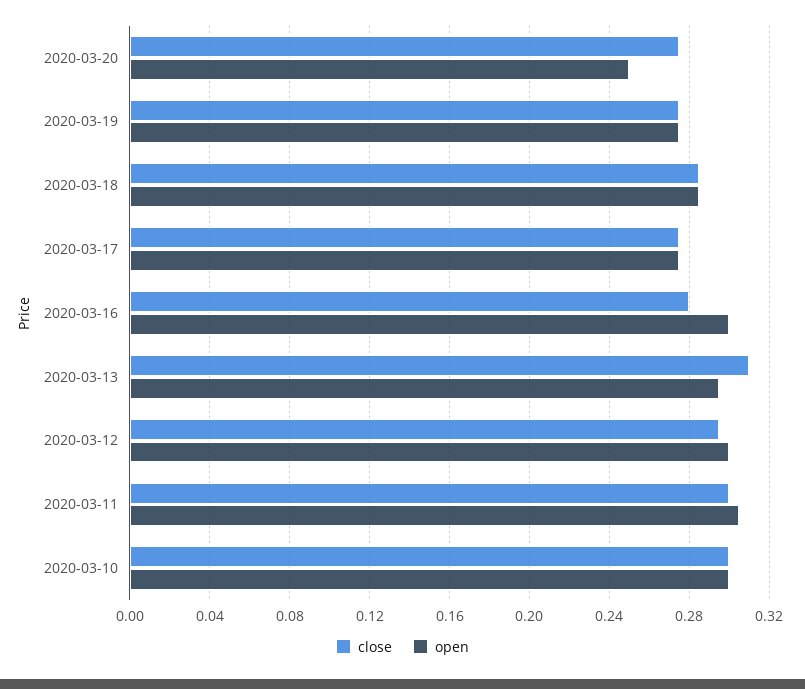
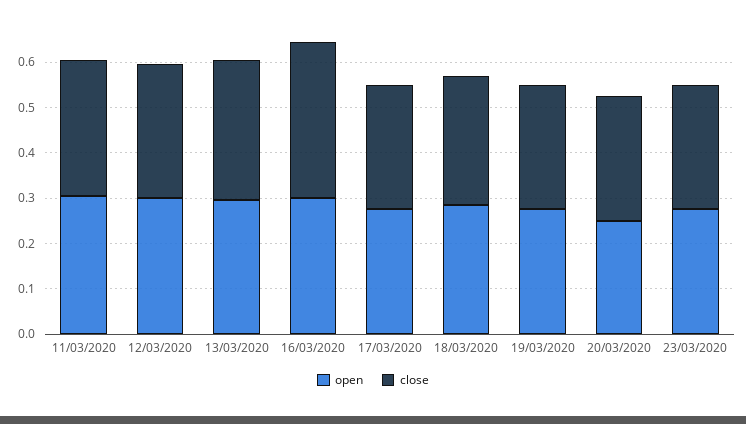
close, 2020-03-16: 0.28 -> 0.34
close, 2020-03-10: 0.3 -> none
open, 2020-03-10: 0.3 -> none
open, 23/03/2020: none -> 0.28
close, 23/03/2020: none -> 0.28

